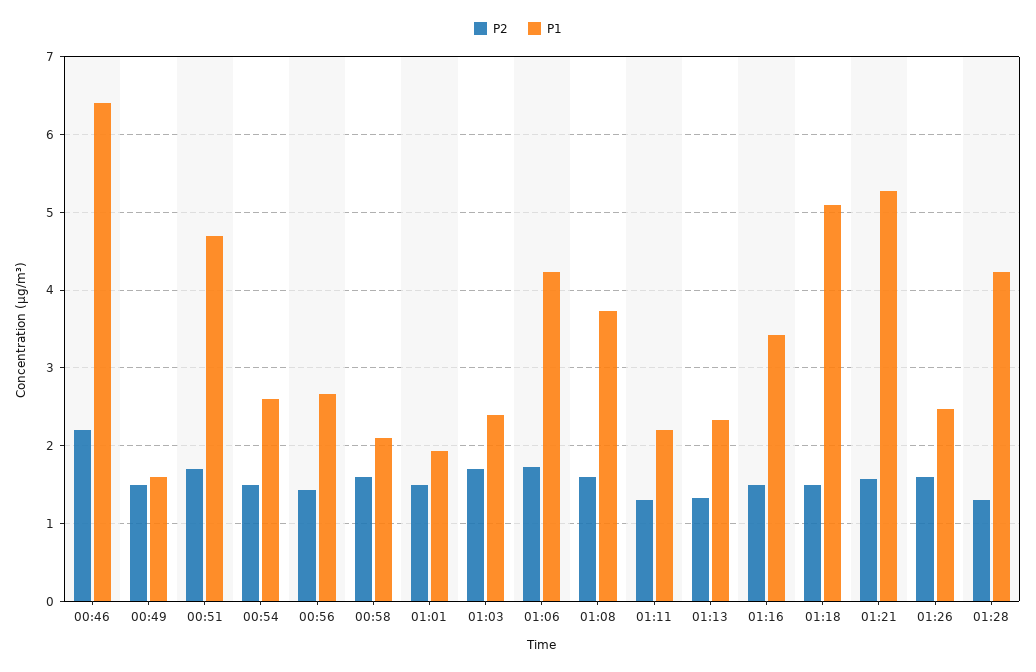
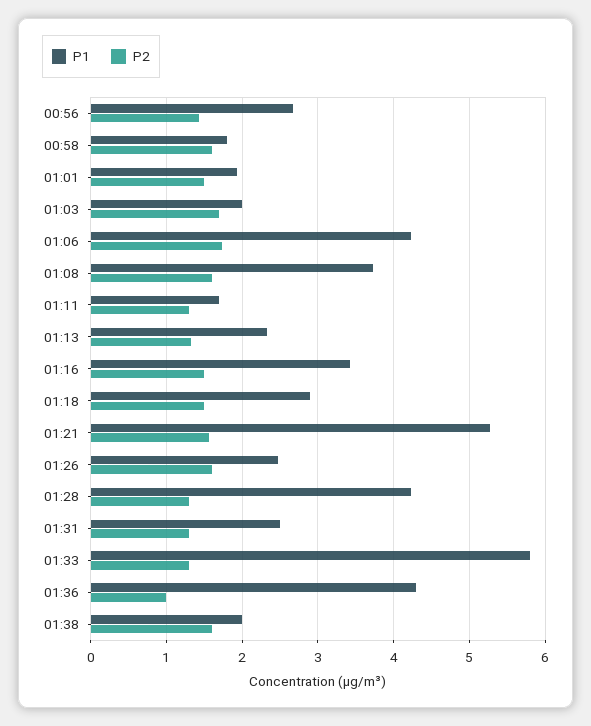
P2, 00:46: 2.2 -> none
P1, 00:46: 6.4 -> none
P2, 00:49: 1.5 -> none
P1, 00:49: 1.6 -> none
P2, 00:51: 1.7 -> none
P1, 00:51: 4.7 -> none
P2, 00:54: 1.5 -> none
P1, 00:54: 2.6 -> none
P1, 00:58: 2.1 -> 1.8
P1, 01:03: 2.4 -> 2
P1, 01:11: 2.2 -> 1.7
P1, 01:18: 5.1 -> 2.9
P1, 01:31: none -> 2.5
P2, 01:31: none -> 1.3
P1, 01:33: none -> 5.8
P2, 01:33: none -> 1.3
P1, 01:36: none -> 4.3
P2, 01:36: none -> 1
P1, 01:38: none -> 2
P2, 01:38: none -> 1.6

